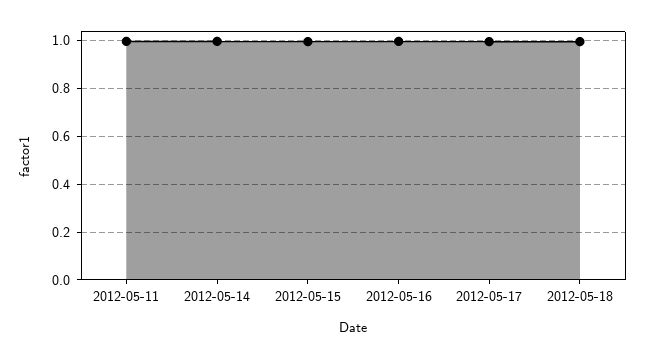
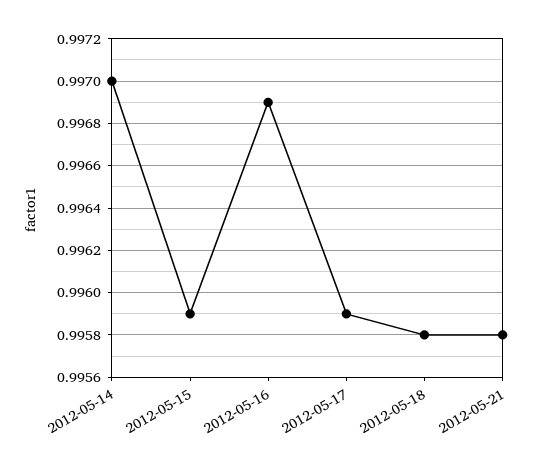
2012-05-11: 1 -> none
2012-05-21: none -> 0.9958

